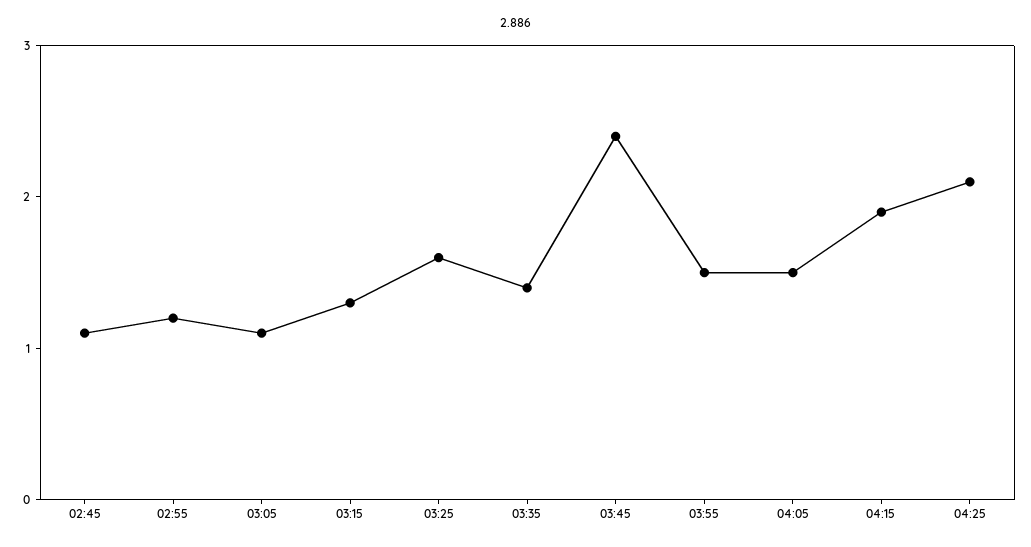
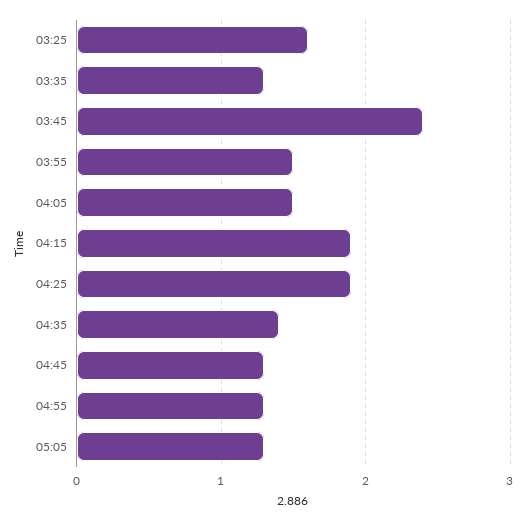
02:45: 1.1 -> none
02:55: 1.2 -> none
03:05: 1.1 -> none
03:15: 1.3 -> none
03:35: 1.4 -> 1.3
04:25: 2.1 -> 1.9
04:35: none -> 1.4
04:45: none -> 1.3
04:55: none -> 1.3
05:05: none -> 1.3

